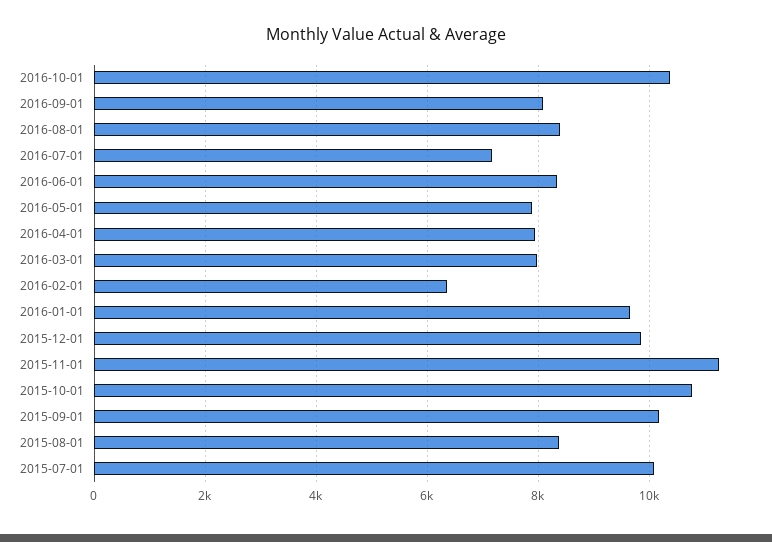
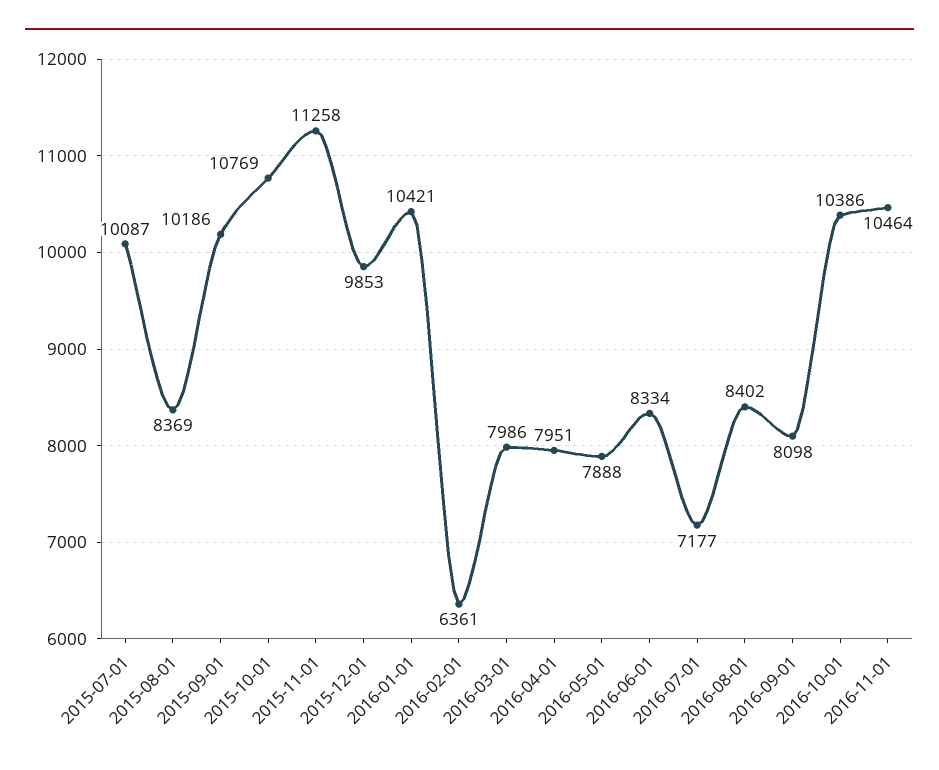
2016-01-01: 9600 -> 10421
2016-11-01: none -> 10464

